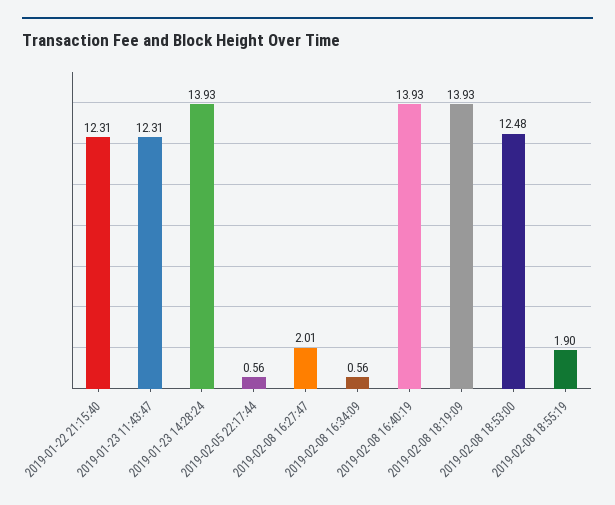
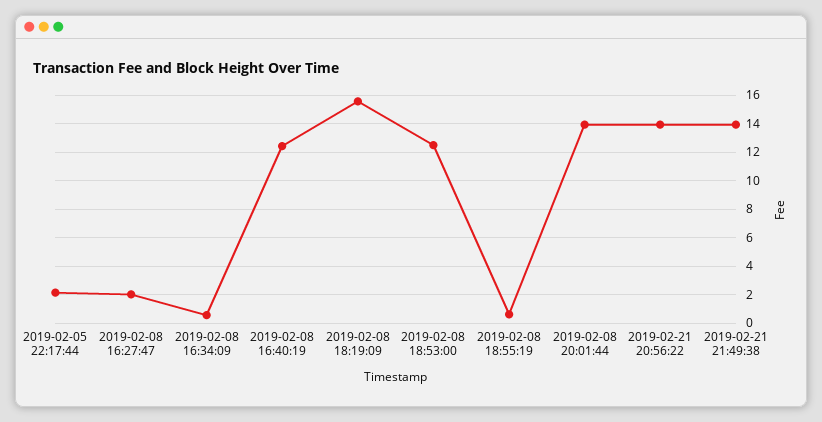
2019-01-22 21:15:40: 12.31 -> none
2019-01-23 11:43:47: 12.31 -> none
2019-01-23 14:28:24: 13.93 -> none
2019-02-05 22:17:44: 0.56 -> 2
2019-02-08 16:40:19: 13.93 -> 12.5
2019-02-08 18:19:09: 13.93 -> 15.5
2019-02-08 18:55:19: 1.9 -> 0.5
2019-02-08 20:01:44: none -> 14
2019-02-21 20:56:22: none -> 14
2019-02-21 21:49:38: none -> 14

